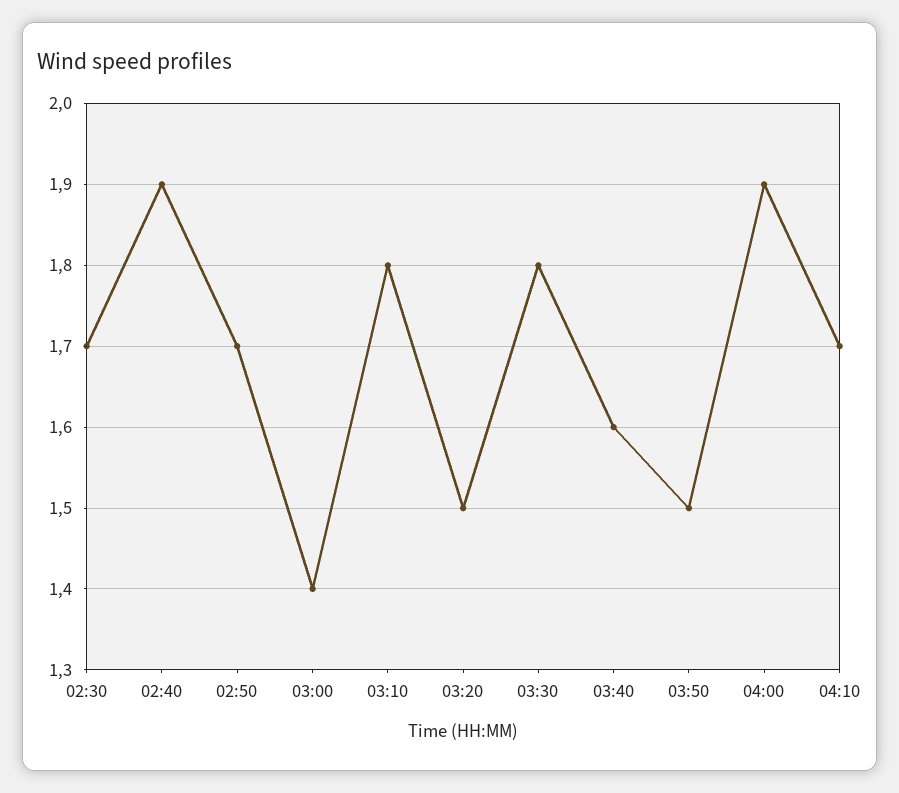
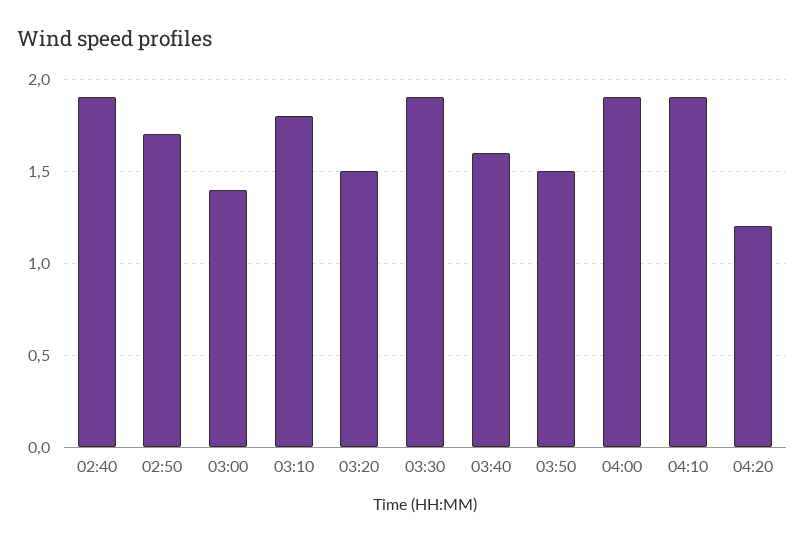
02:30: 1.7 -> none
03:30: 1.8 -> 1.9
04:10: 1.7 -> 1.9
04:20: none -> 1.2

